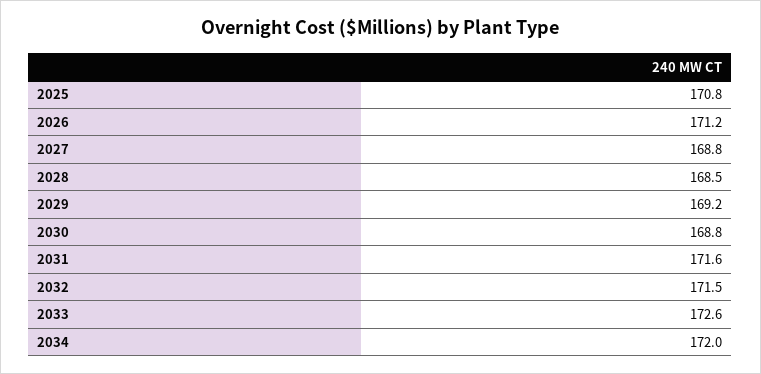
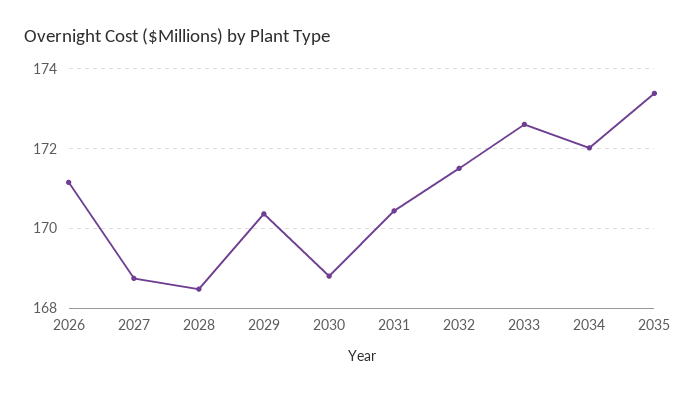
2025: 170.8 -> none
2029: 169.2 -> 170.4
2031: 171.6 -> 170.4
2035: none -> 173.4

